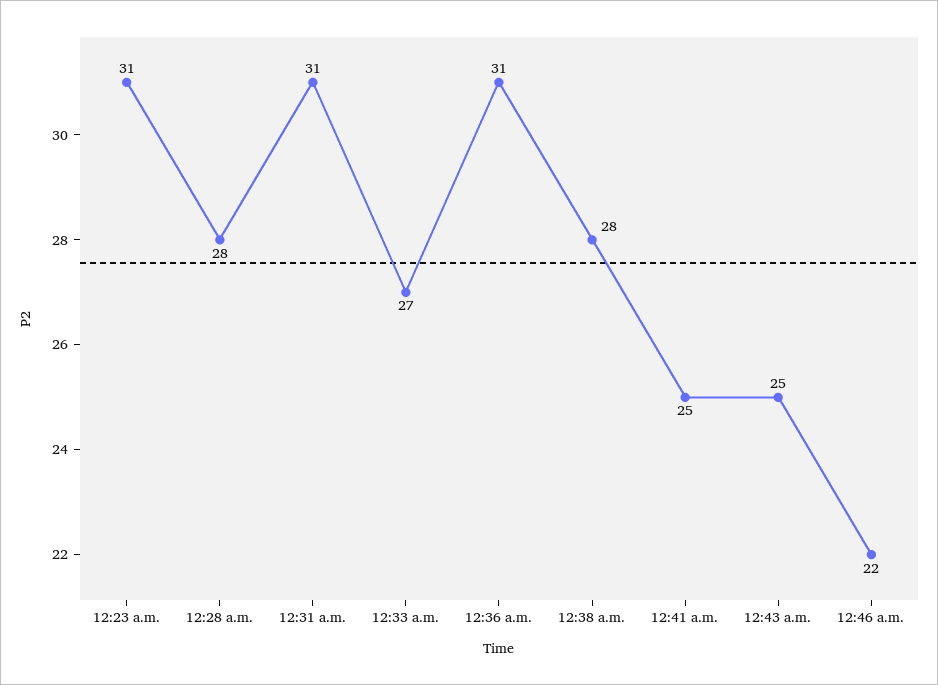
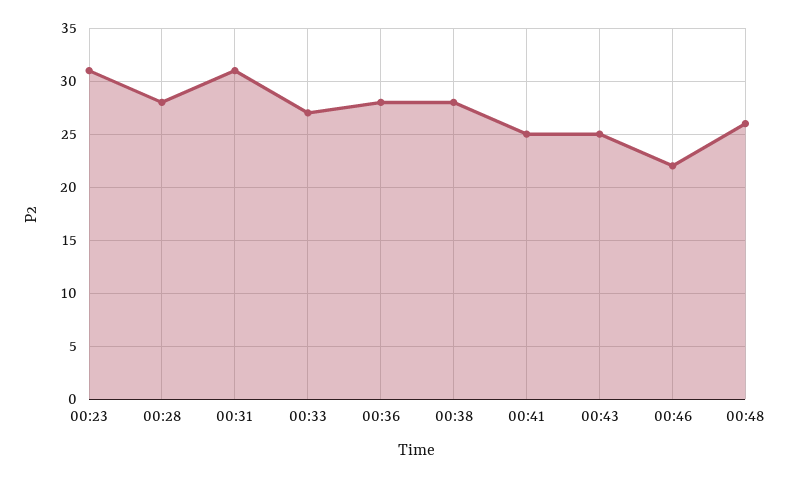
12:36 a.m.: 31 -> 28
00:48: none -> 26

